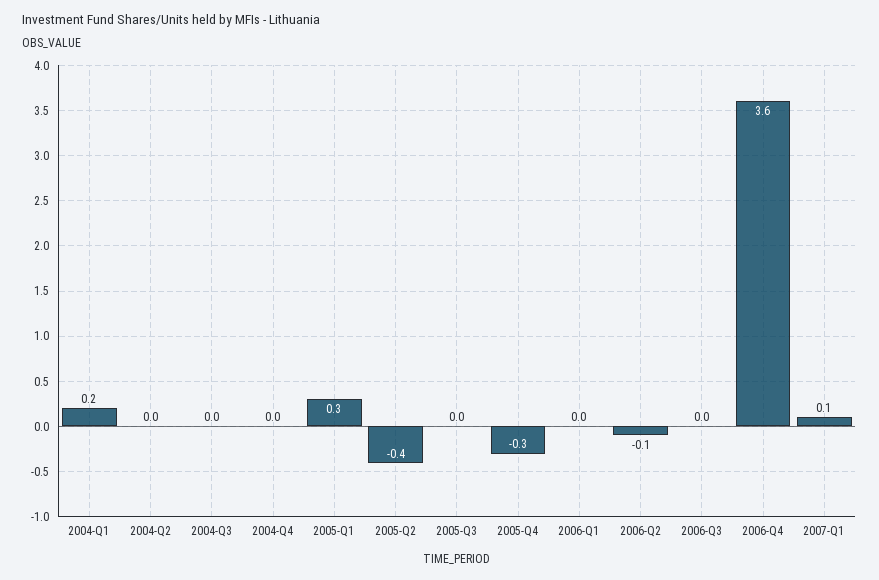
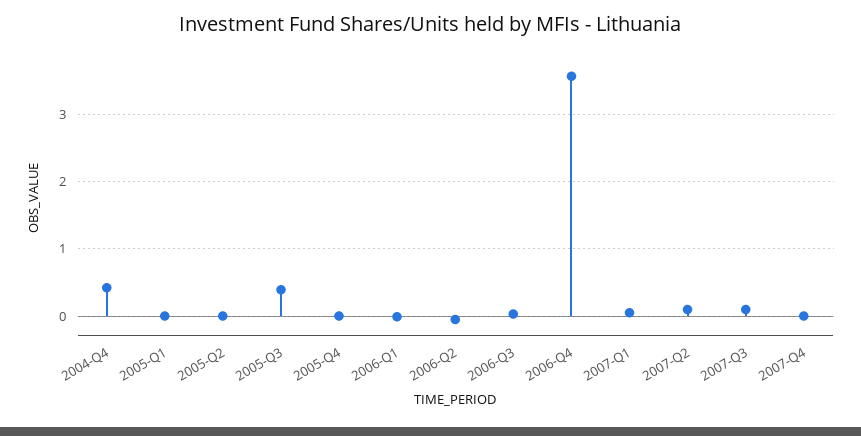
2004-Q1: 0.2 -> none
2004-Q2: 0 -> none
2004-Q3: 0 -> none
2004-Q4: 0 -> 0.4
2005-Q1: 0.3 -> 0
2005-Q2: -0.4 -> 0
2005-Q3: 0 -> 0.4
2005-Q4: -0.3 -> 0
2007-Q2: none -> 0.1
2007-Q3: none -> 0.1
2007-Q4: none -> 0

